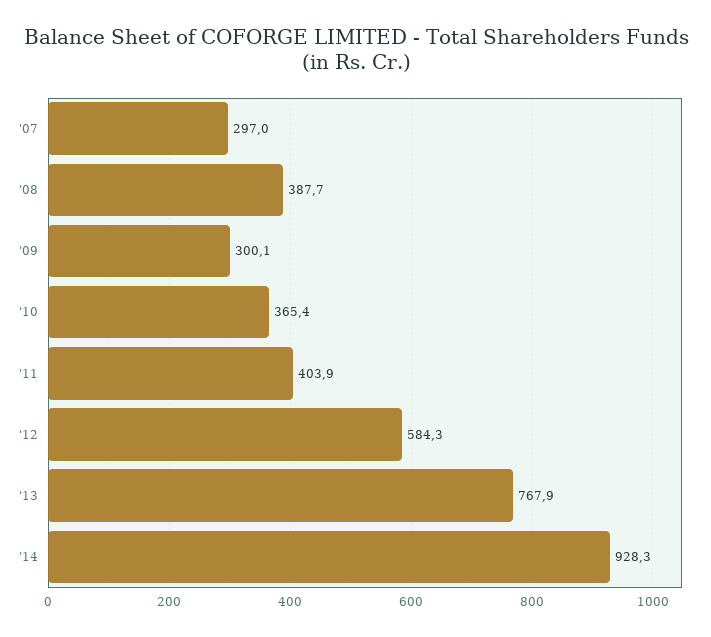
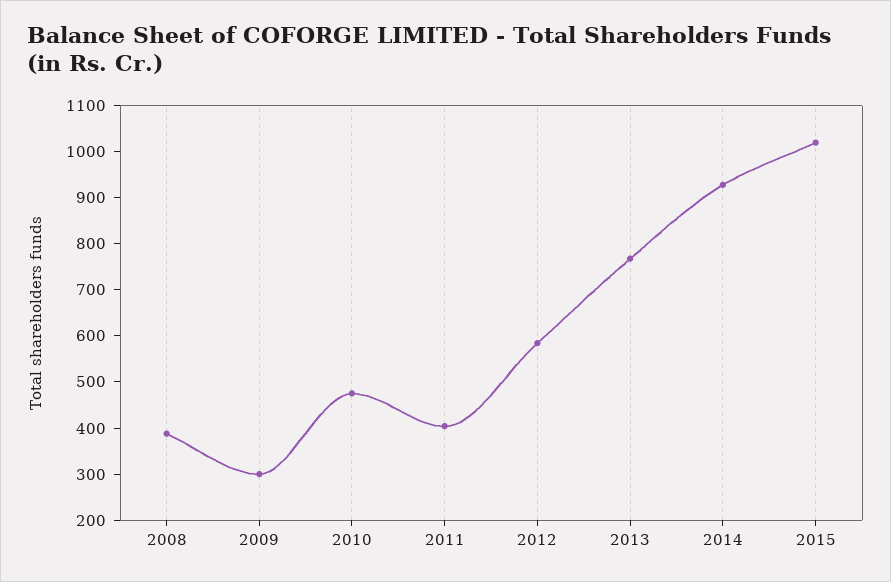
'07: 297 -> none
'10: 365.4 -> 480
2015: none -> 1020

